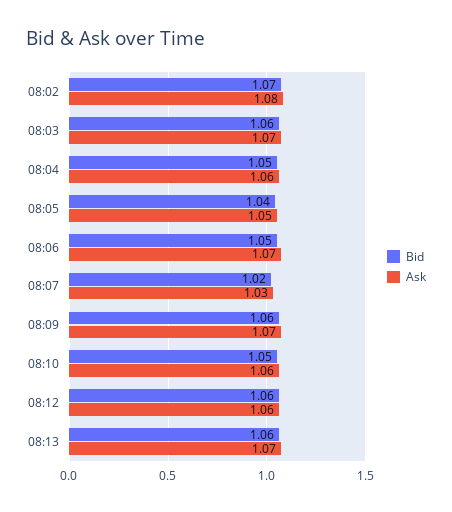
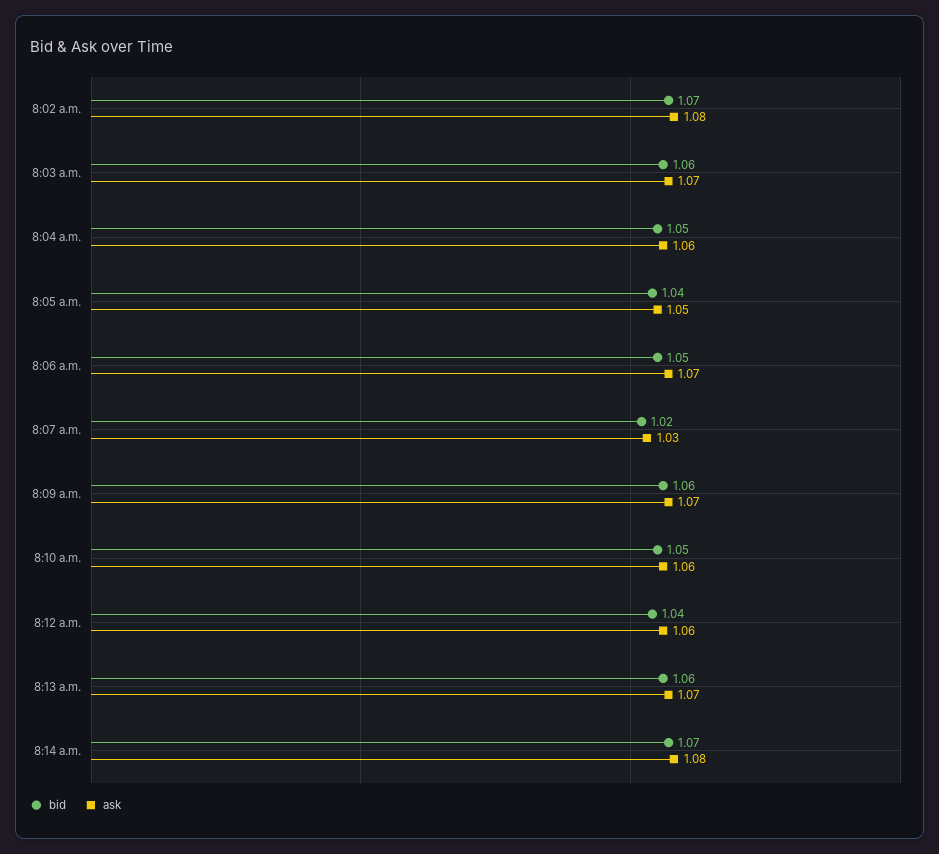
Bid, 08:12: 1.06 -> 1.04
Bid, 8:14 a.m.: none -> 1.07
Ask, 8:14 a.m.: none -> 1.08

